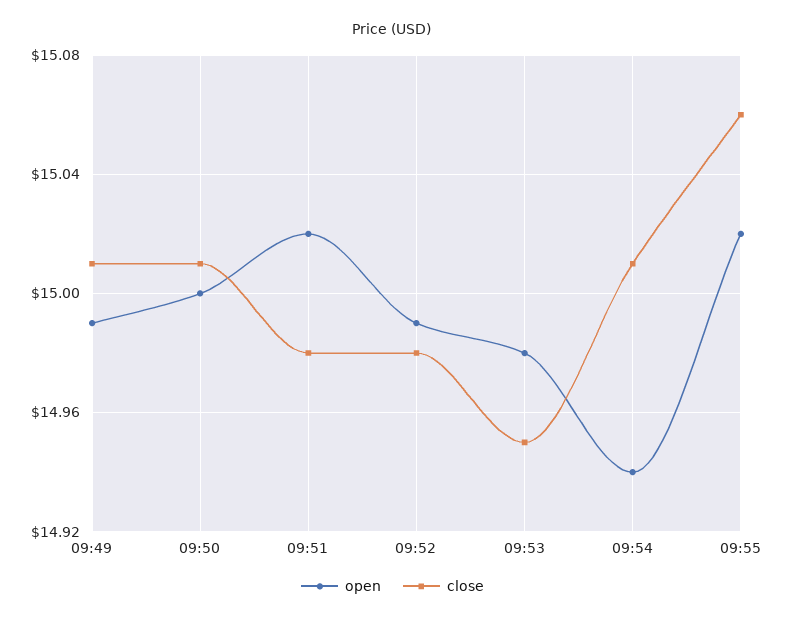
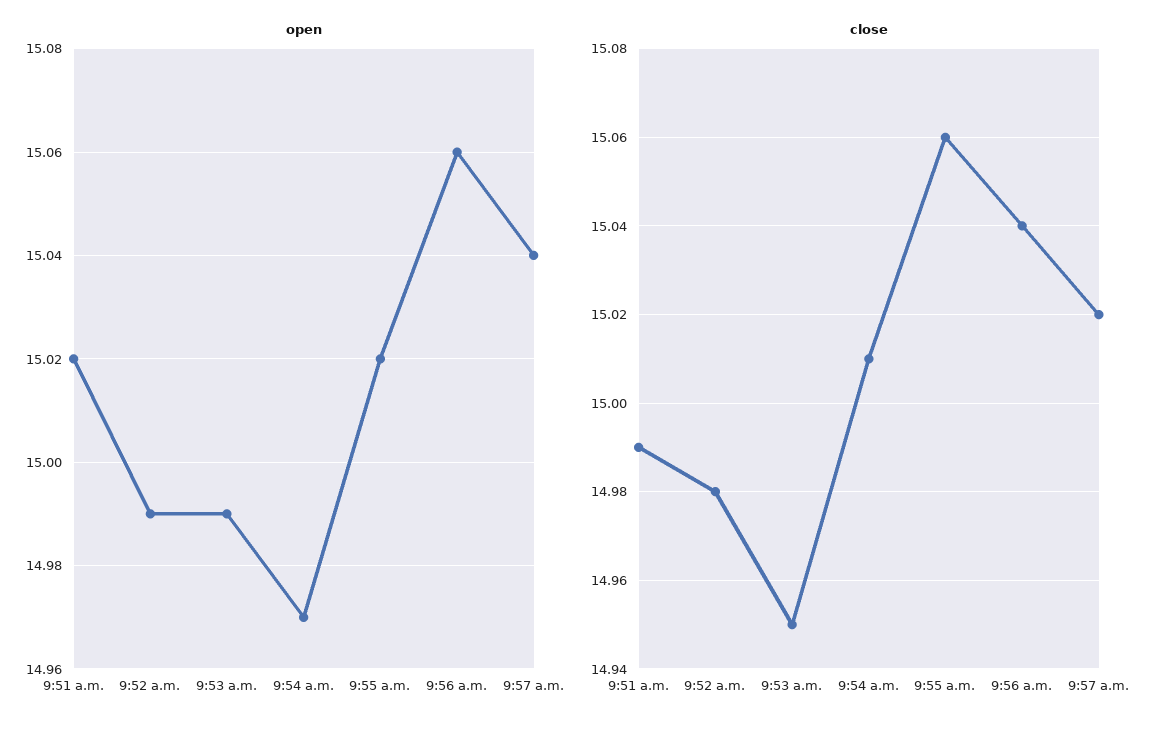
open, 09:49: 14.99 -> none
close, 09:49: 15.01 -> none
open, 09:50: 15 -> none
close, 09:50: 15.01 -> none
close, 09:51: 14.98 -> 14.99
open, 09:53: 14.98 -> 14.99
open, 09:54: 14.94 -> 14.97
open, 9:56 a.m.: none -> 15.06
open, 9:57 a.m.: none -> 15.04
close, 9:56 a.m.: none -> 15.04
close, 9:57 a.m.: none -> 15.02

